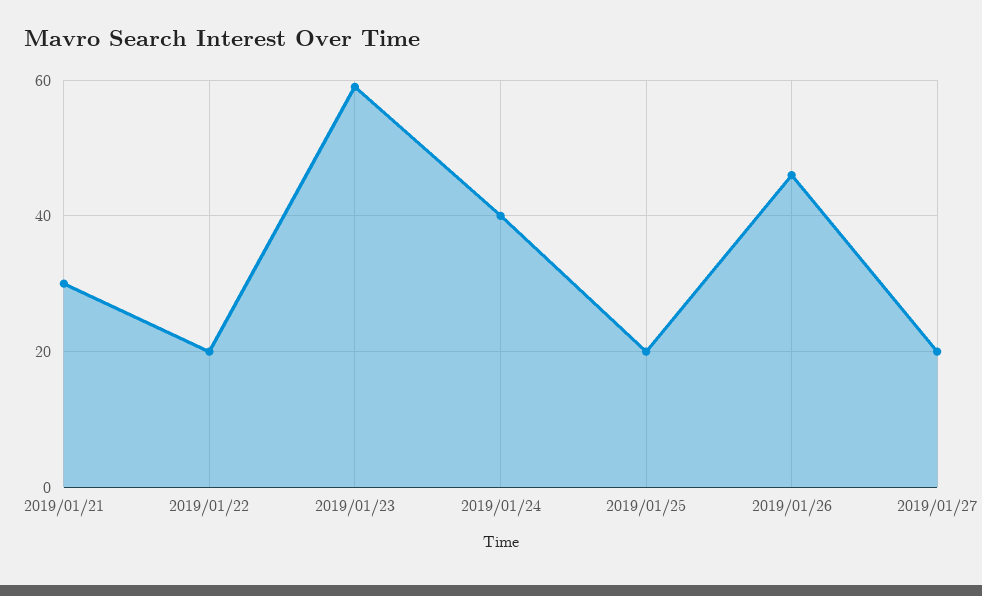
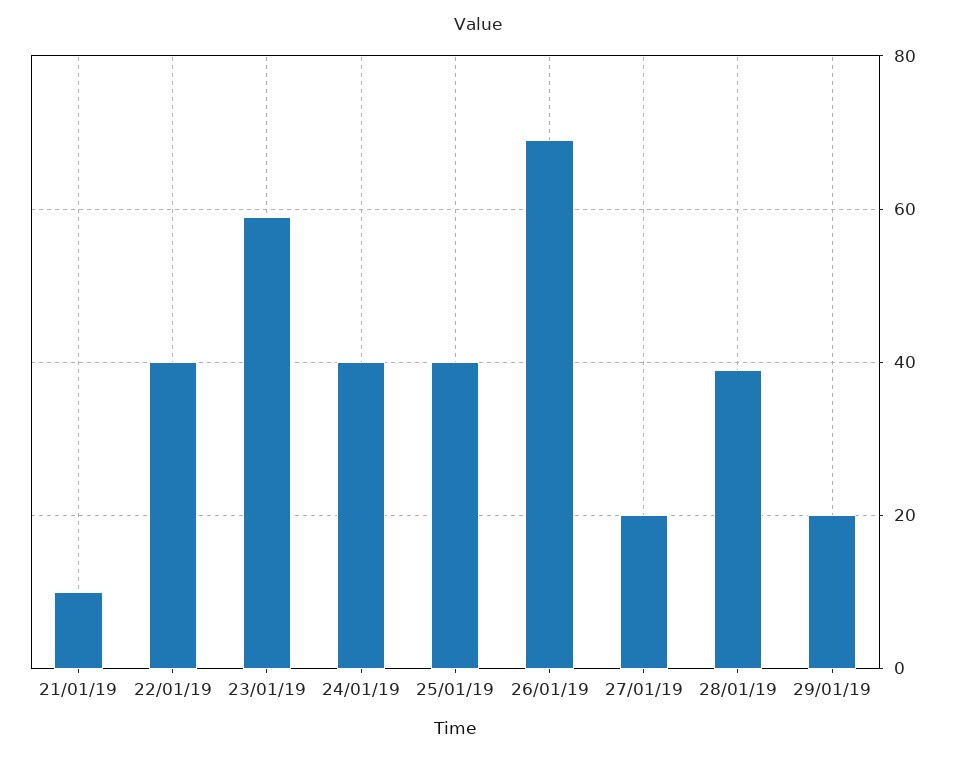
2019/01/21: 30 -> 10
2019/01/22: 20 -> 40
2019/01/25: 20 -> 40
2019/01/26: 45 -> 70
28/01/19: none -> 40
29/01/19: none -> 20

